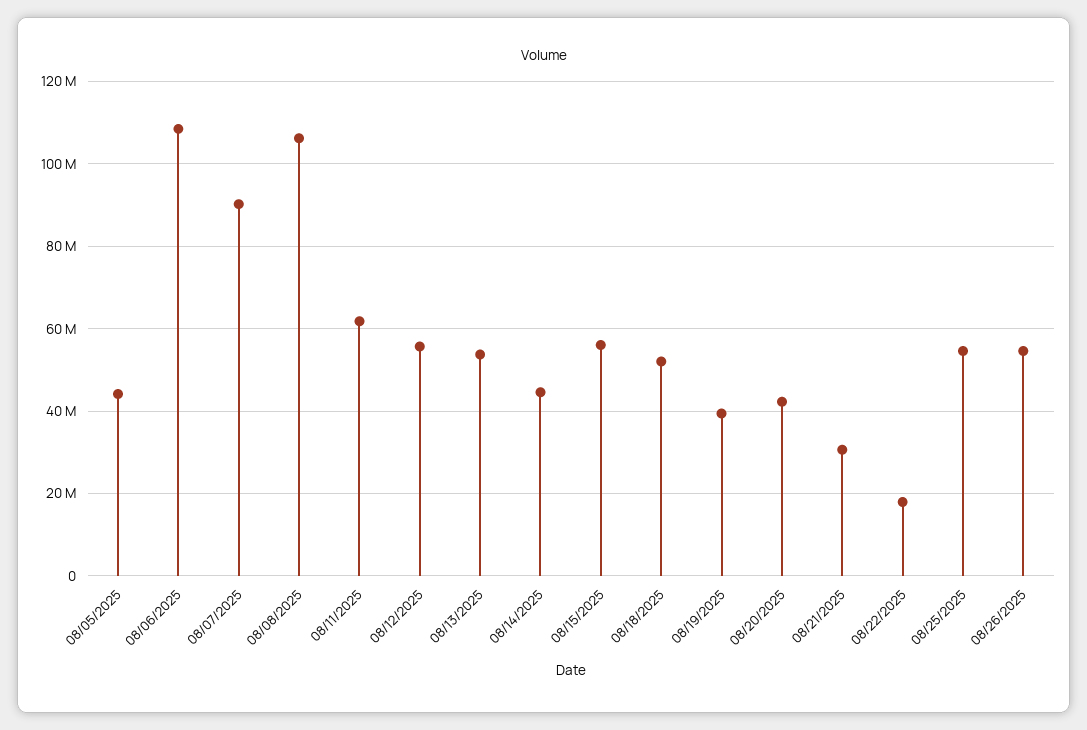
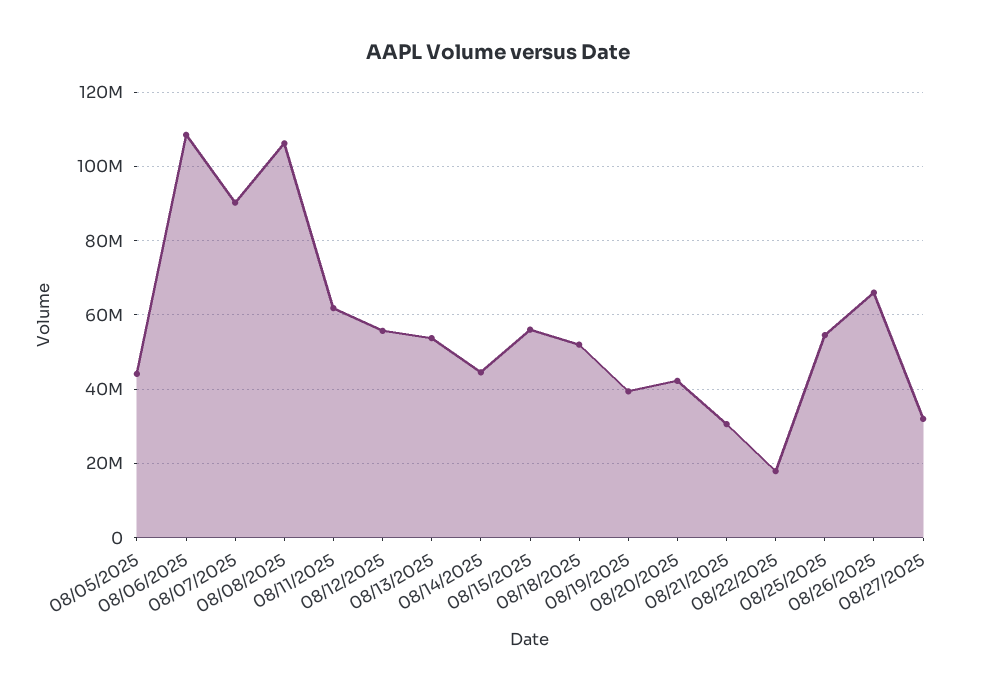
08/26/2025: 54000000 -> 66000000
08/27/2025: none -> 32000000

